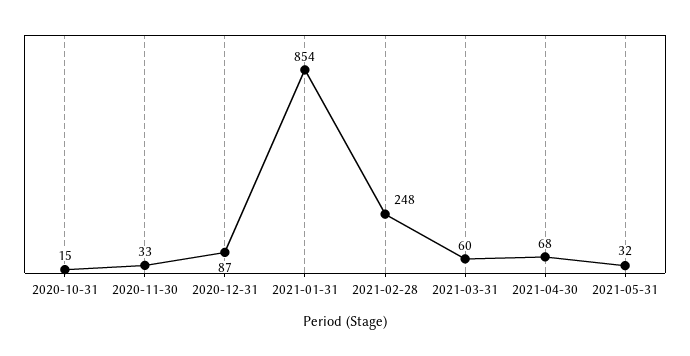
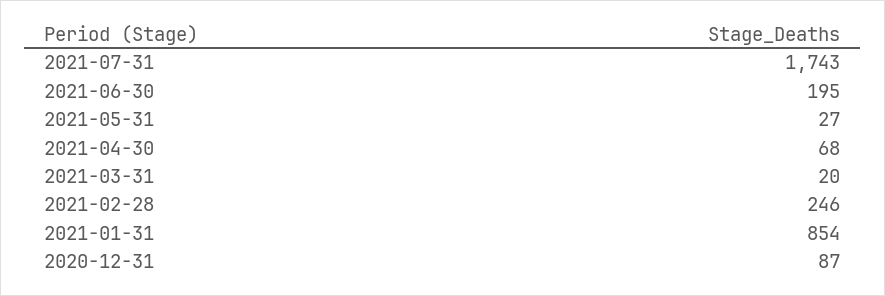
2020-10-31: 15 -> none
2020-11-30: 33 -> none
2021-02-28: 248 -> 246
2021-03-31: 60 -> 20
2021-05-31: 32 -> 27
2021-07-31: none -> 1743
2021-06-30: none -> 195

